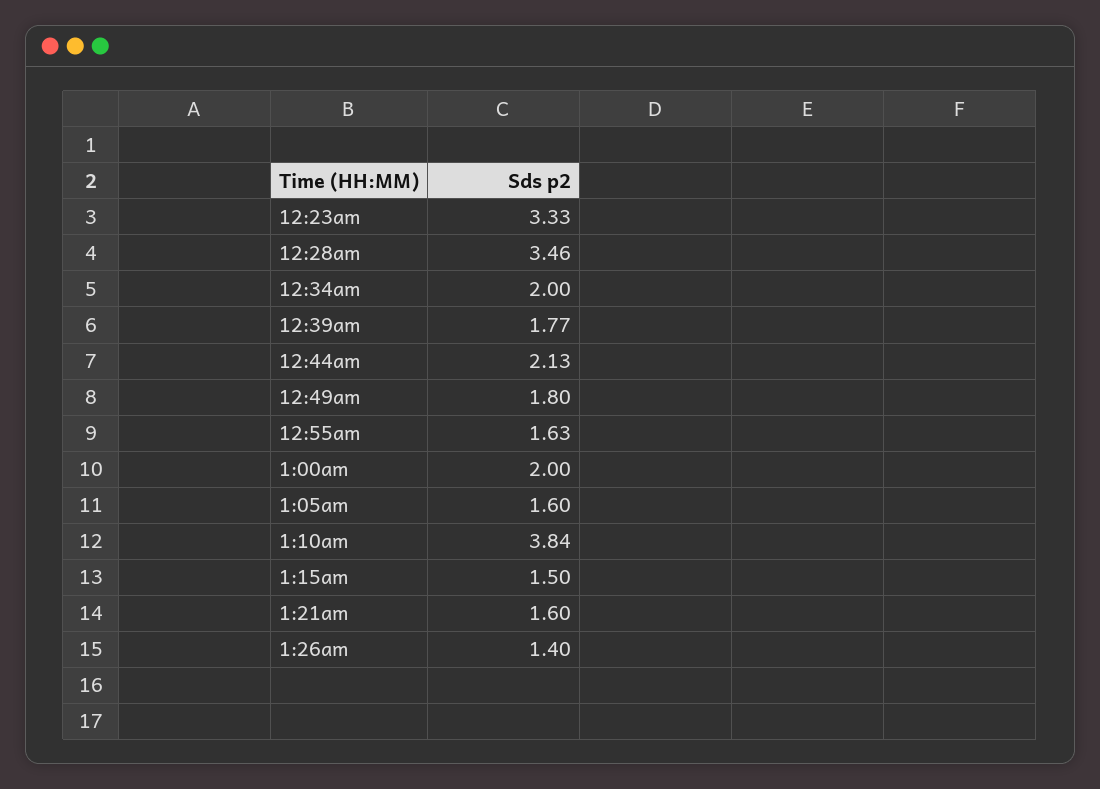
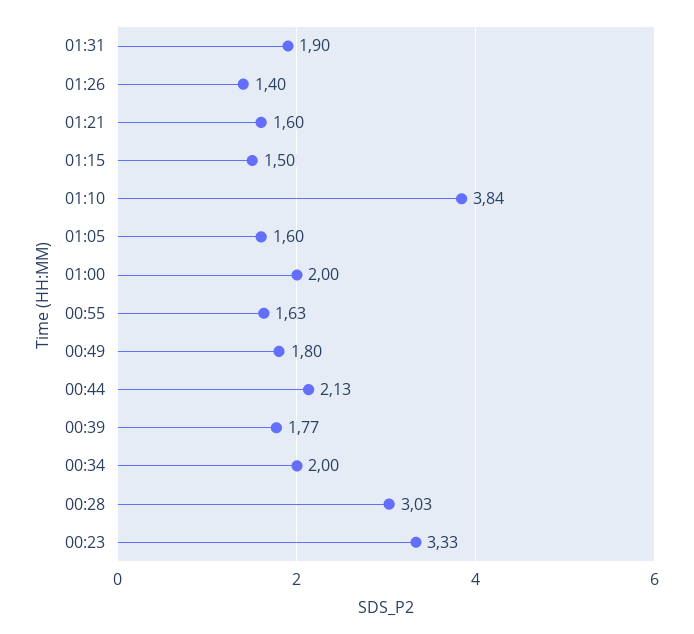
12:28am: 3.46 -> 3.03
01:31: none -> 1.9

